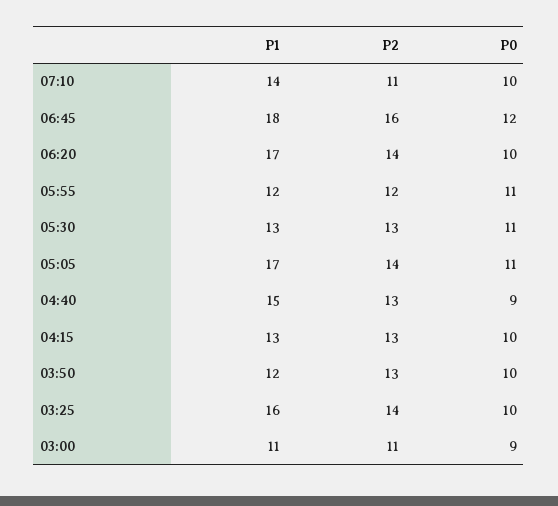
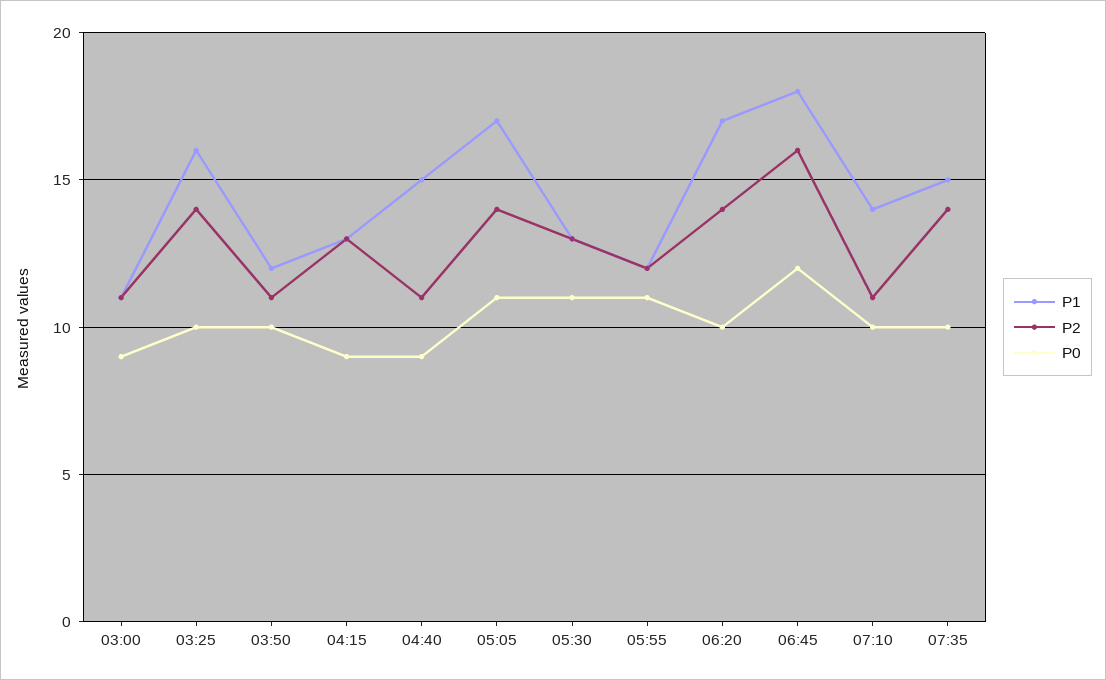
P2, 04:40: 13 -> 11
P0, 04:15: 10 -> 9
P2, 03:50: 13 -> 11
P1, 07:35: none -> 15
P2, 07:35: none -> 14
P0, 07:35: none -> 10

